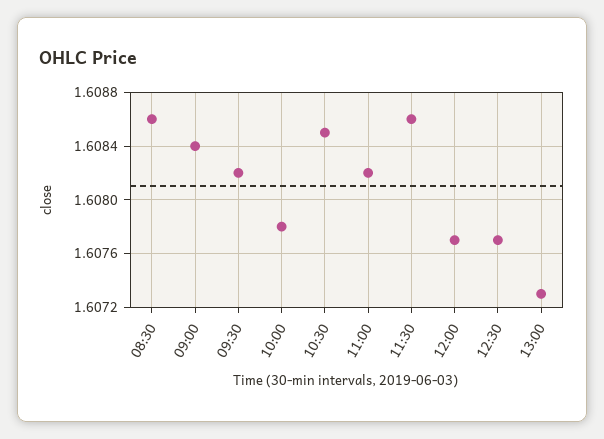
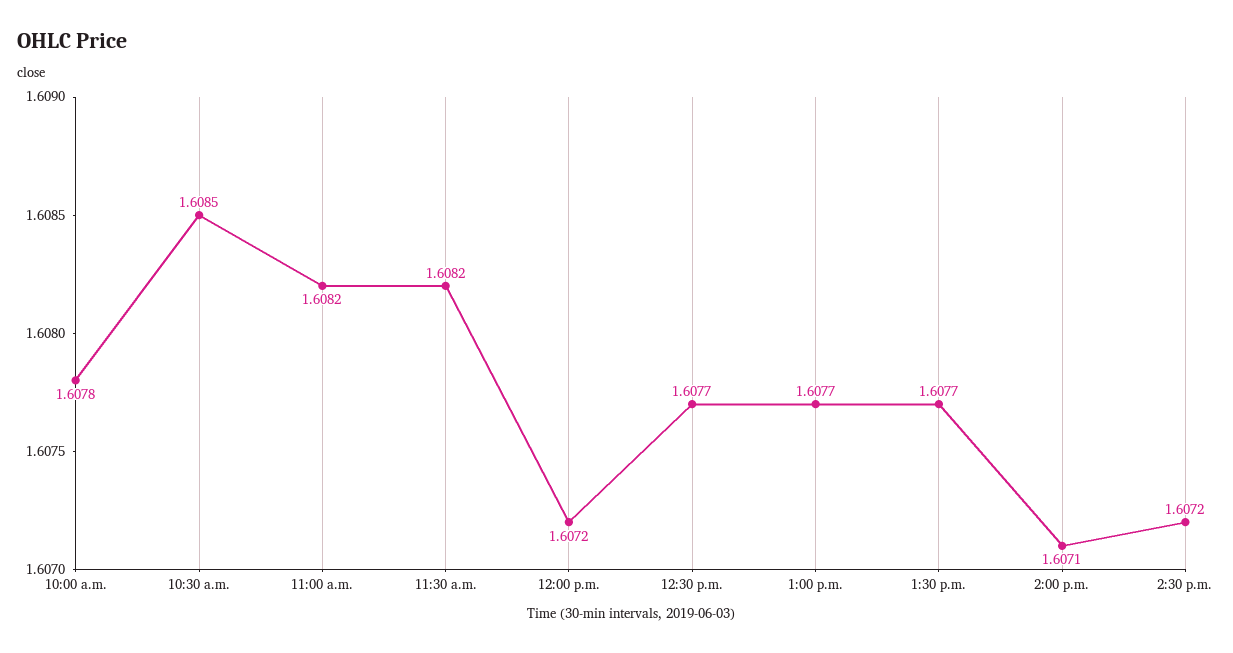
08:30: 1.6086 -> none
09:00: 1.6084 -> none
09:30: 1.6082 -> none
11:30: 1.6086 -> 1.6082
12:00: 1.6077 -> 1.6072
13:00: 1.6073 -> 1.6077
1:30 p.m.: none -> 1.6077
2:00 p.m.: none -> 1.6071
2:30 p.m.: none -> 1.6072

